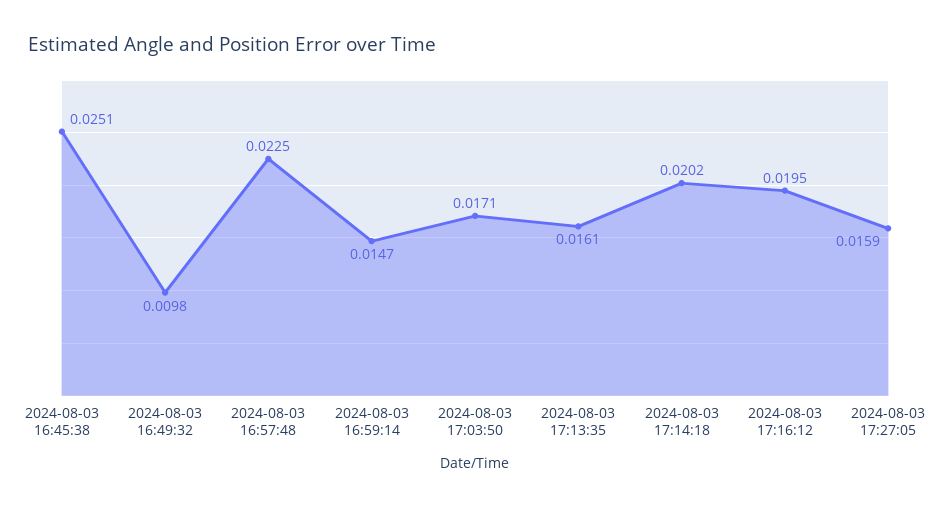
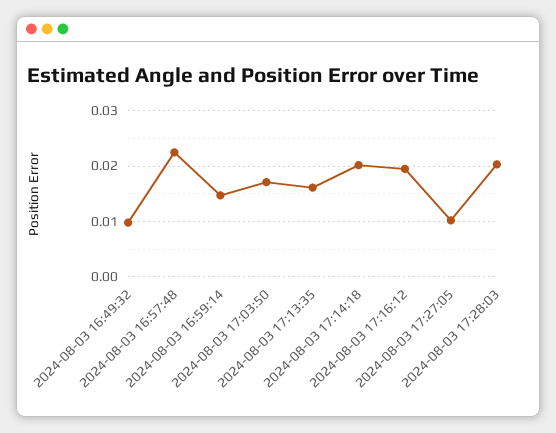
2024-08-03 16:45:38: 0.0251 -> none
2024-08-03 17:27:05: 0.0159 -> 0.01
2024-08-03 17:28:03: none -> 0.02

